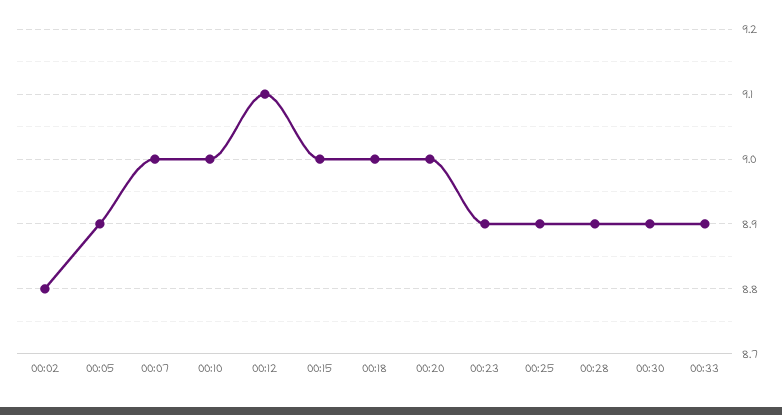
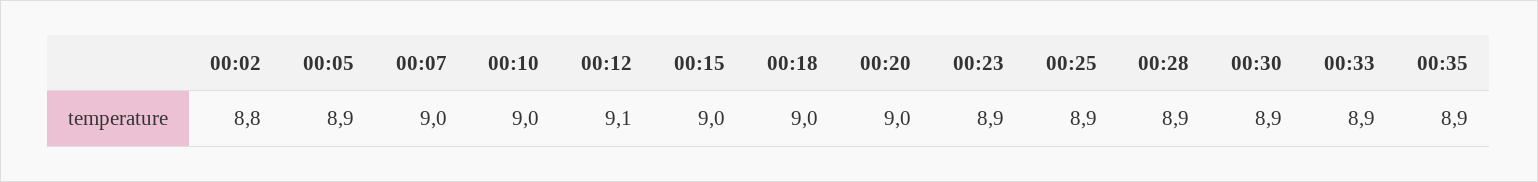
00:35: none -> 8.9

